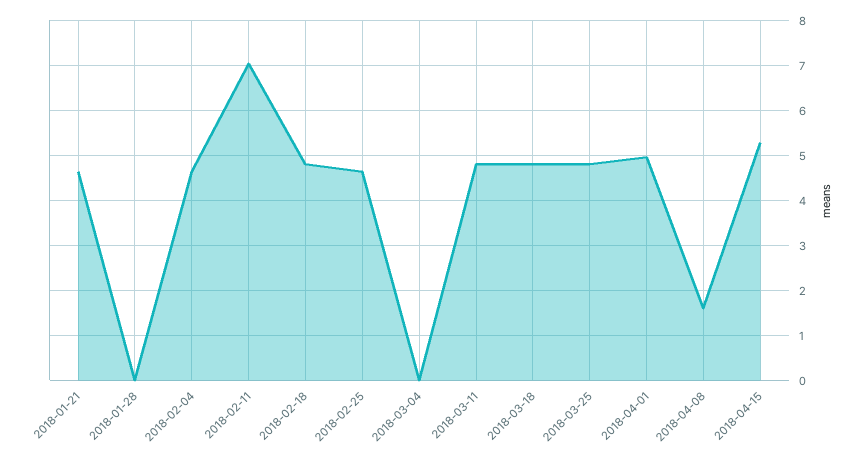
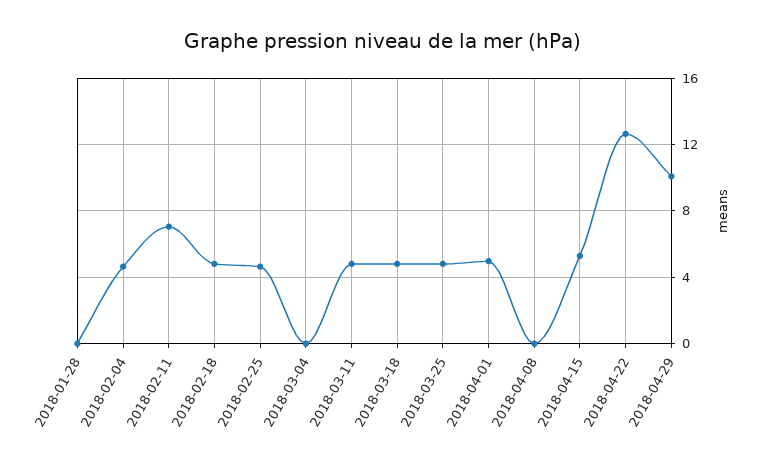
2018-01-21: 4.6 -> none
2018-04-08: 1.6 -> 0
2018-04-22: none -> 12.5
2018-04-29: none -> 10

